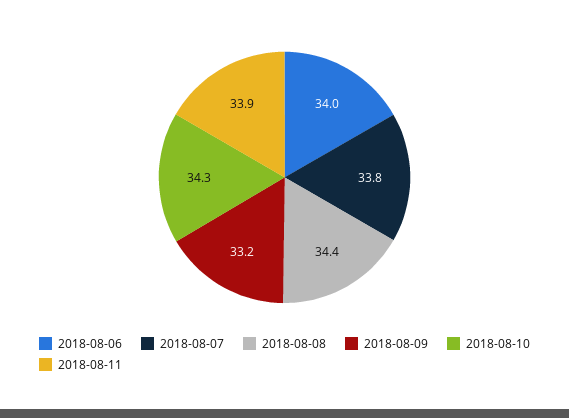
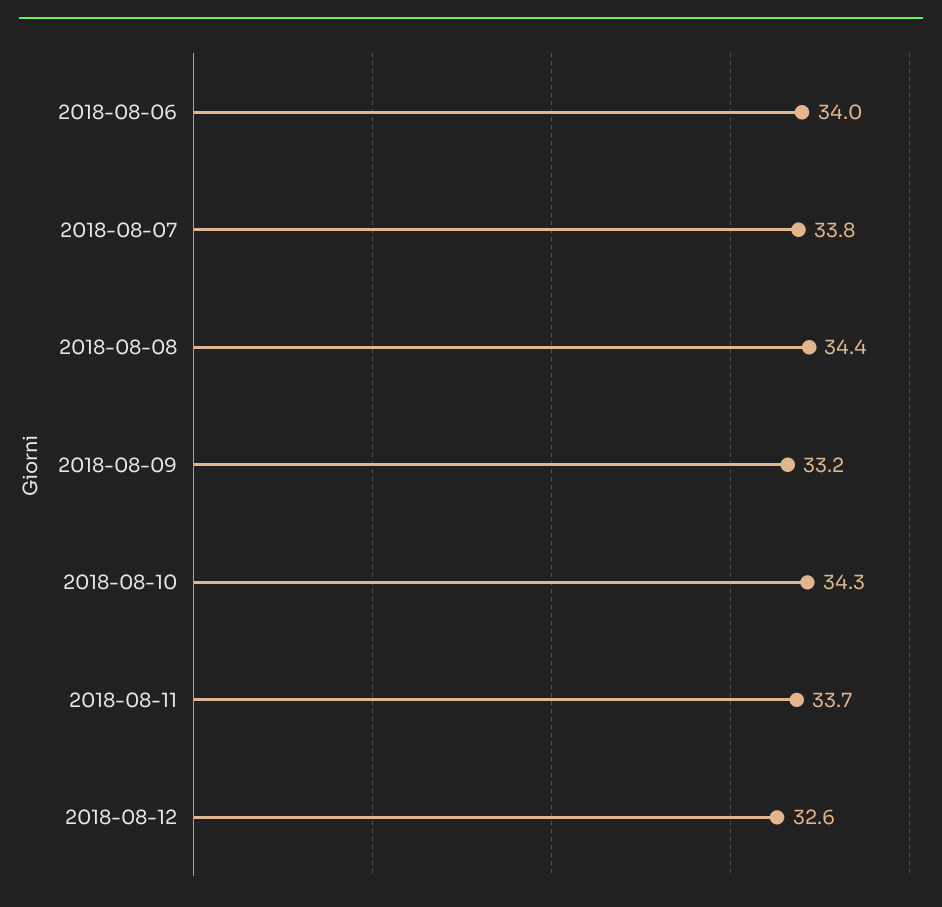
2018-08-11: 33.9 -> 33.7
2018-08-12: none -> 32.6

